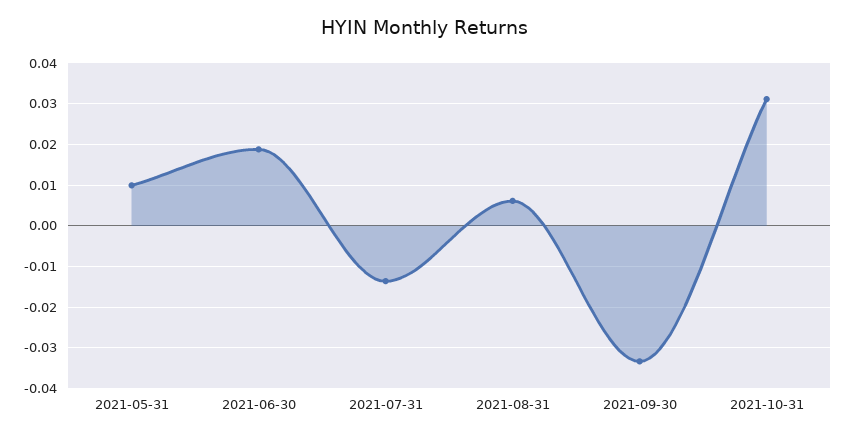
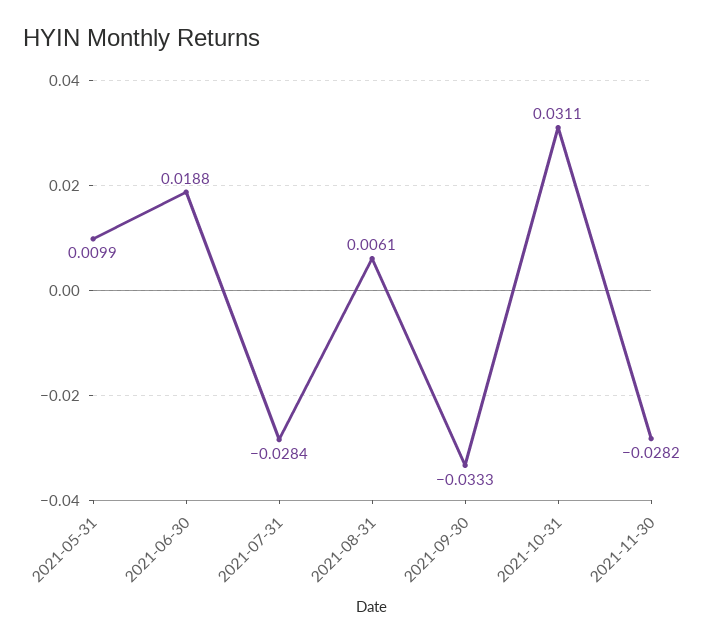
2021-07-31: -0.014 -> -0.0284
2021-11-30: none -> -0.0282

